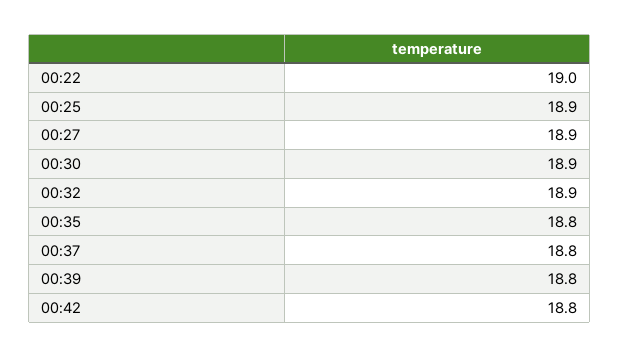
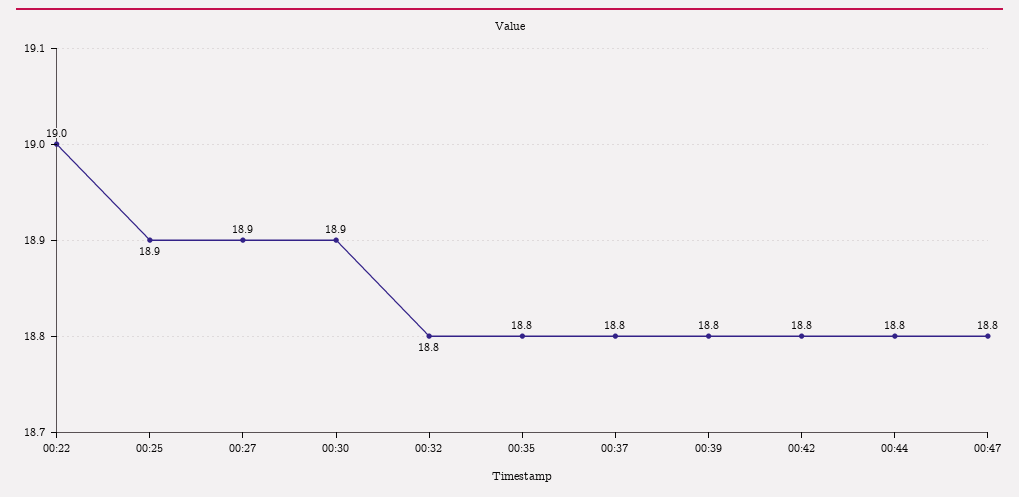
00:32: 18.9 -> 18.8
00:44: none -> 18.8
00:47: none -> 18.8

